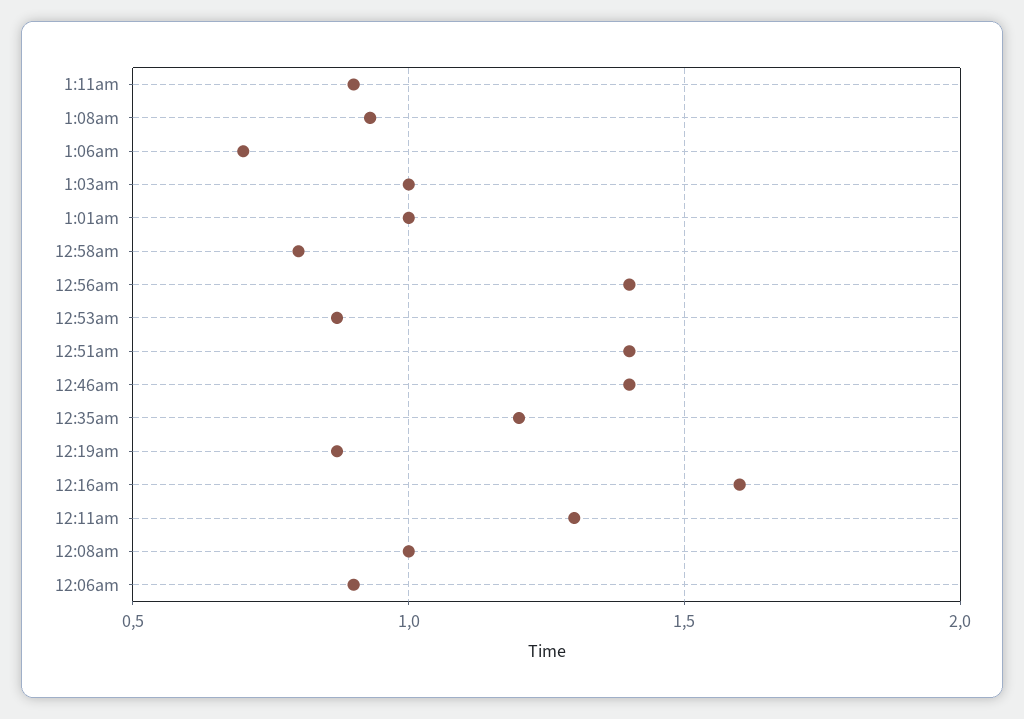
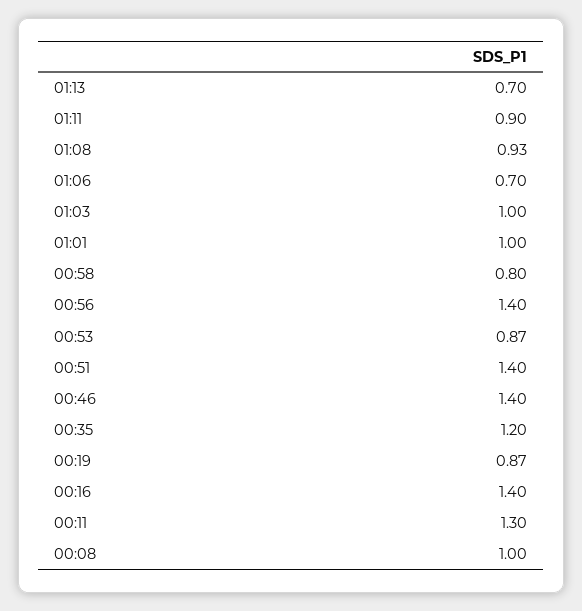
12:16am: 1.6 -> 1.4
12:06am: 0.9 -> none
01:13: none -> 0.7

